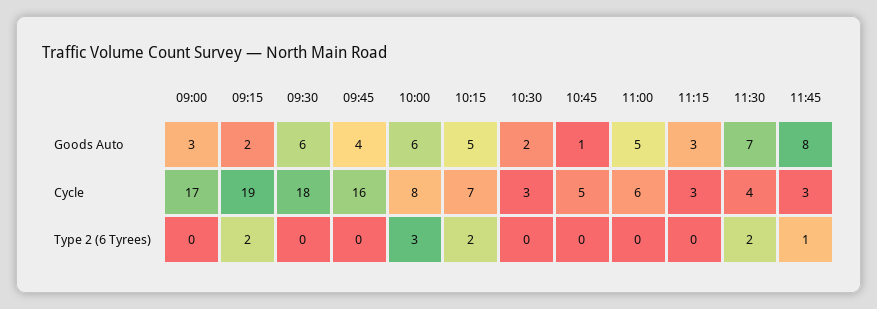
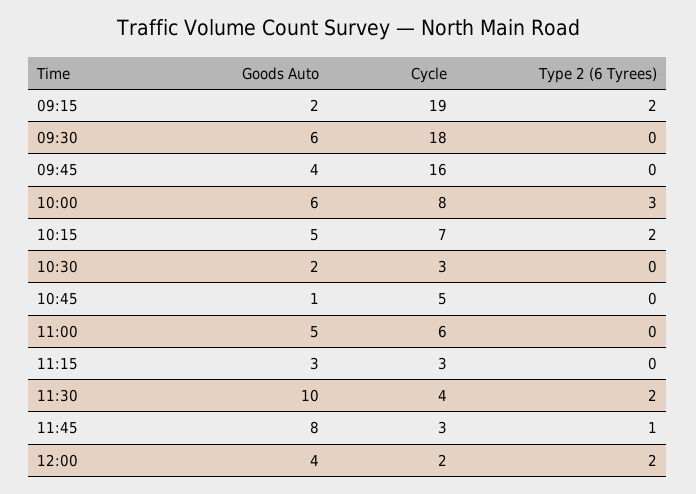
09:00, Goods Auto: 3 -> none
11:30, Goods Auto: 7 -> 10
09:00, Cycle: 17 -> none
09:00, Type 2 (6 Tyrees): 0 -> none
12:00, Goods Auto: none -> 4
12:00, Cycle: none -> 2
12:00, Type 2 (6 Tyrees): none -> 2

